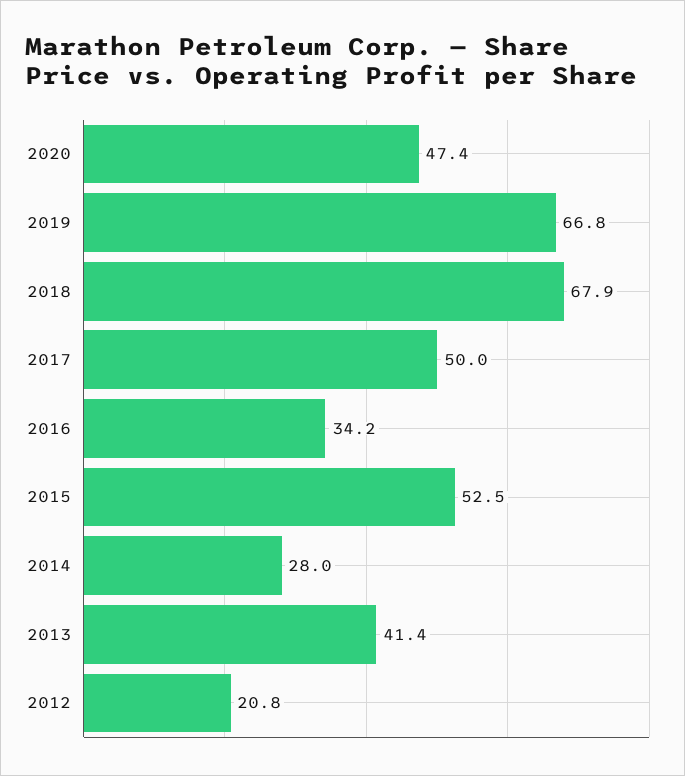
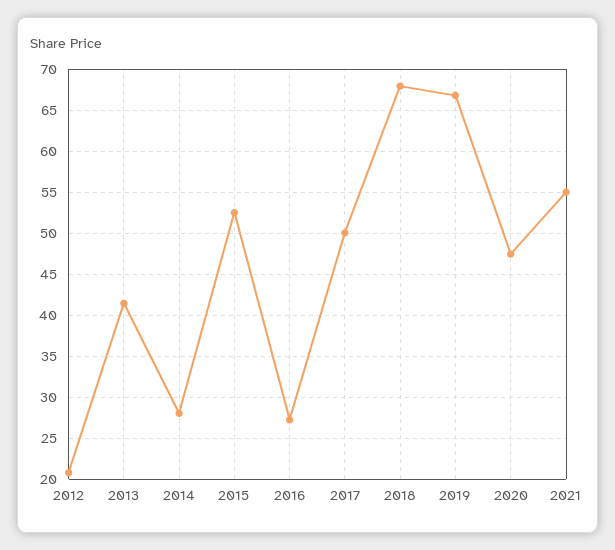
2016: 34.2 -> 27
2021: none -> 55

